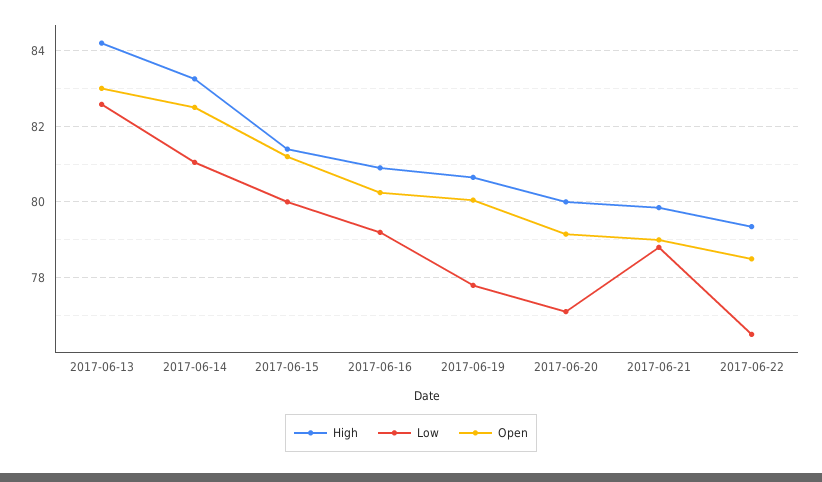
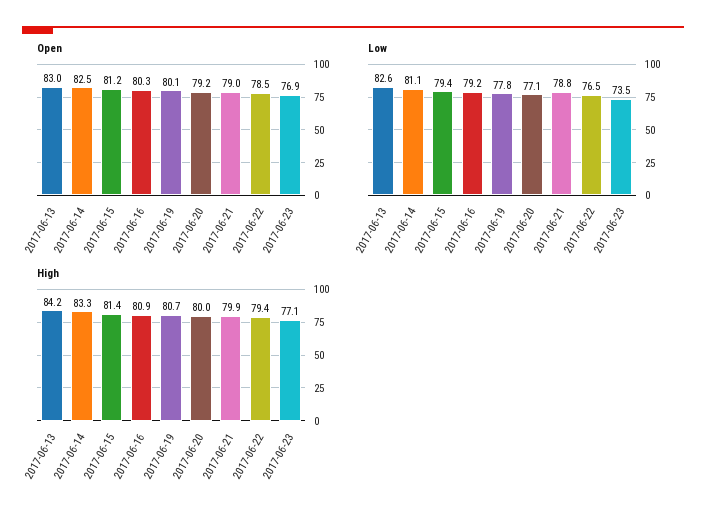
Low, 2017-06-15: 80 -> 79.4
Open, 2017-06-23: none -> 76.9
Low, 2017-06-23: none -> 73.5
High, 2017-06-23: none -> 77.1

